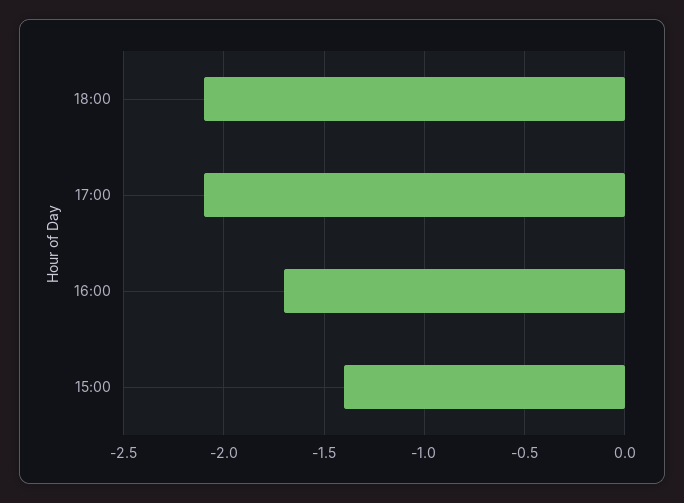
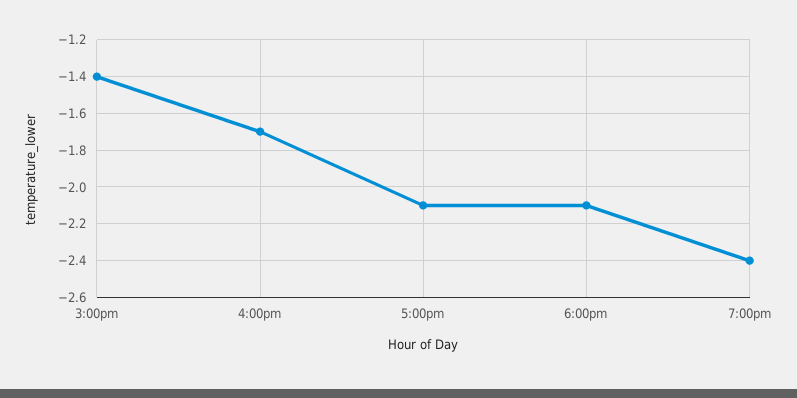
7:00pm: none -> -2.4

